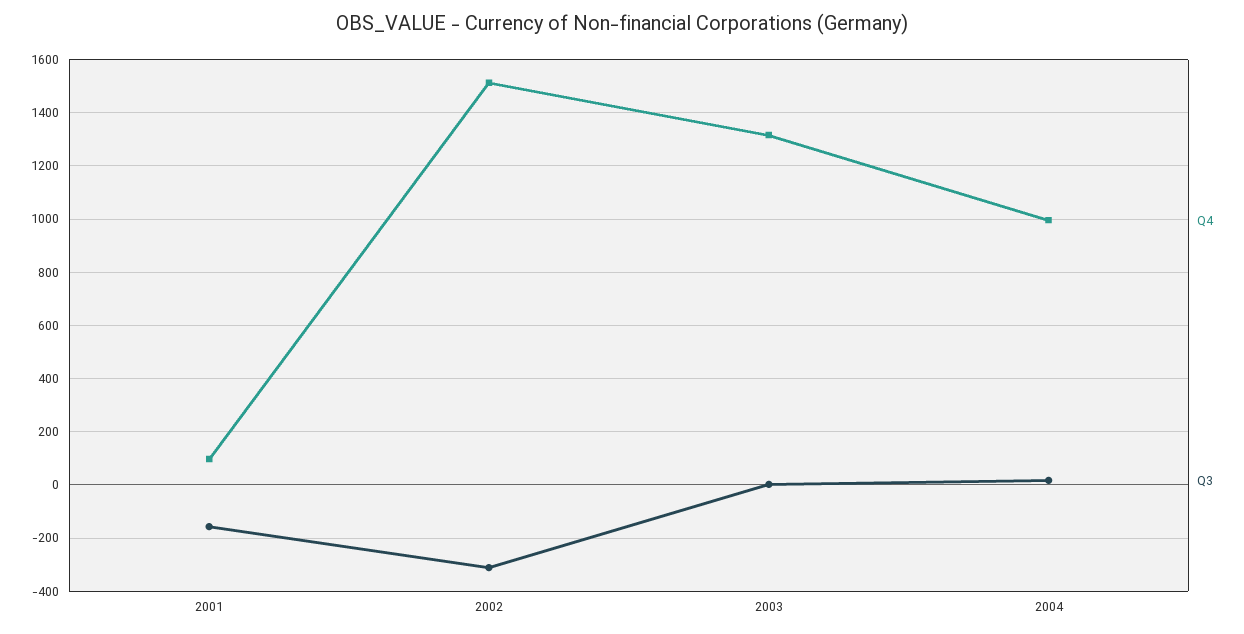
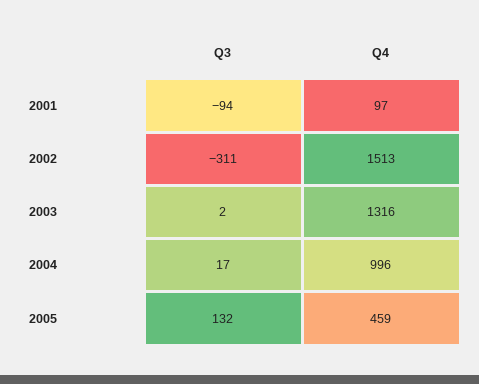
Q3, 2001: -150 -> -94
Q3, 2005: none -> 132
Q4, 2005: none -> 459

